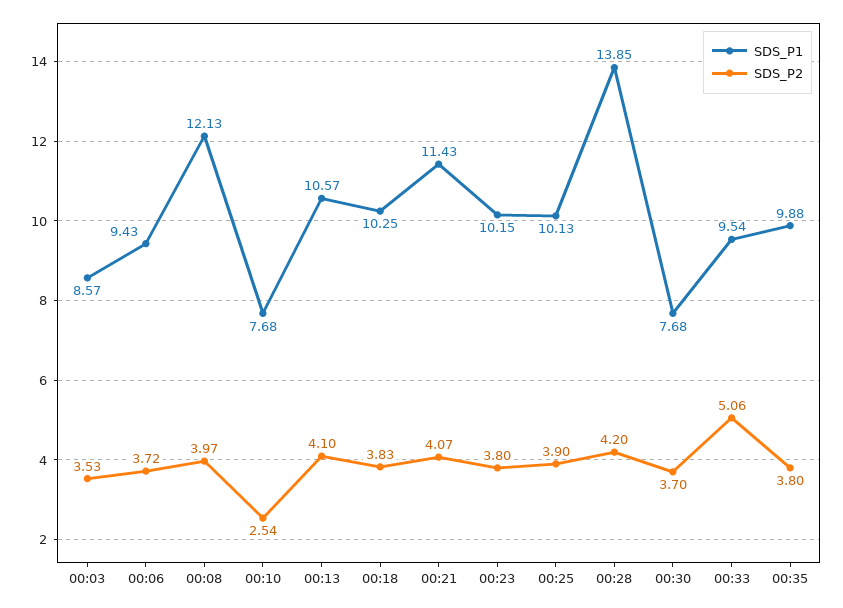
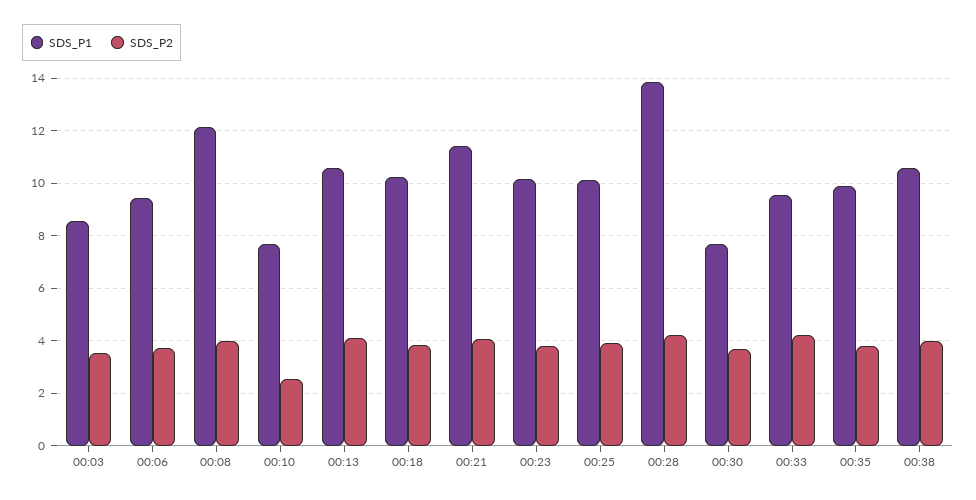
SDS_P2, 00:33: 5.06 -> 4.25
SDS_P1, 00:38: none -> 10.5
SDS_P2, 00:38: none -> 4

